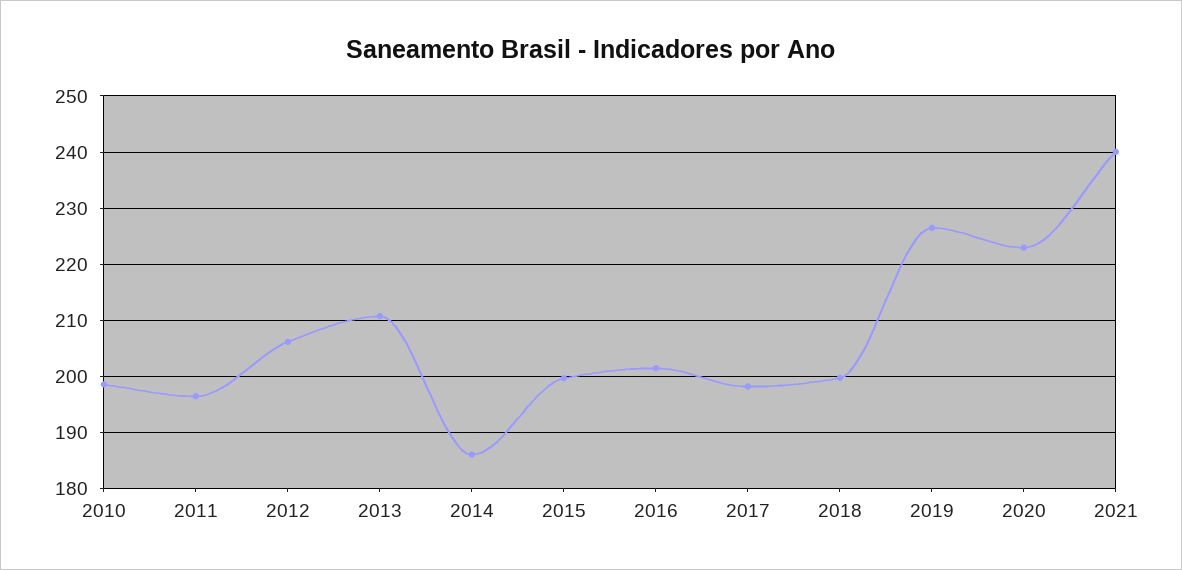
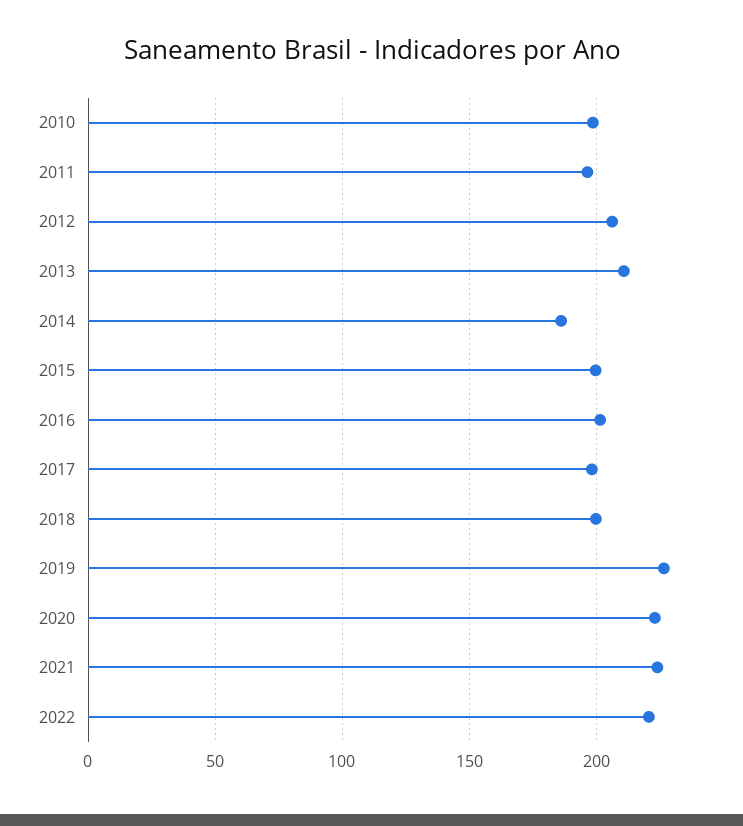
2021: 240 -> 225
2022: none -> 220

